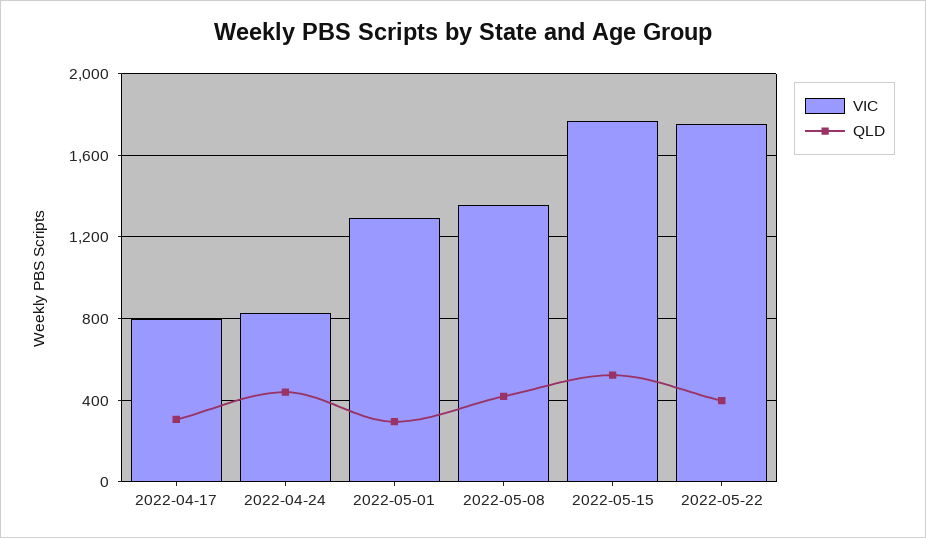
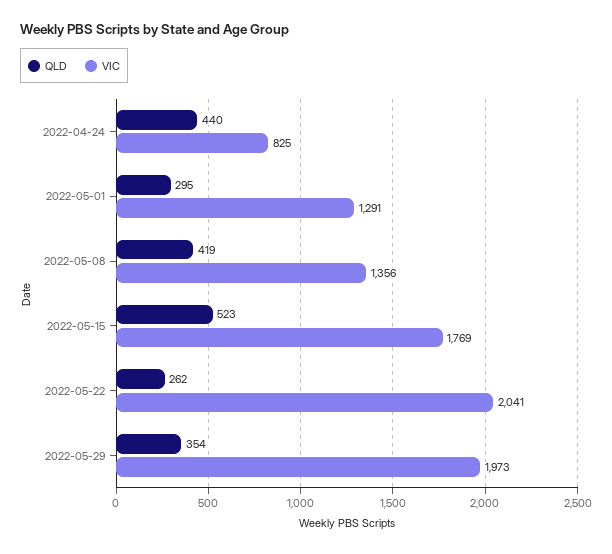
VIC, 2022-04-17: 800 -> none
QLD, 2022-04-17: 300 -> none
VIC, 2022-05-22: 1750 -> 2041
QLD, 2022-05-22: 400 -> 262
QLD, 2022-05-29: none -> 354
VIC, 2022-05-29: none -> 1973

